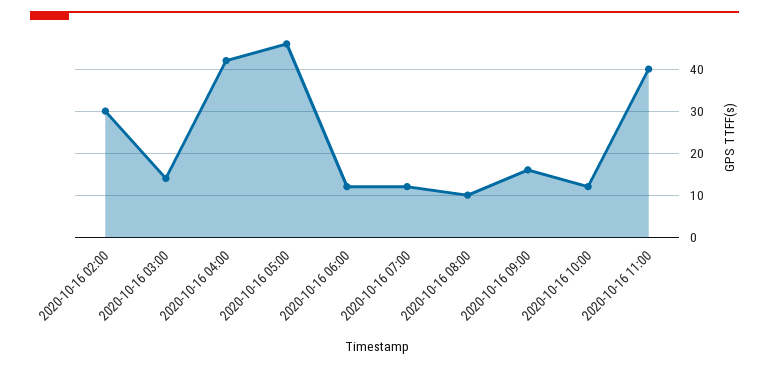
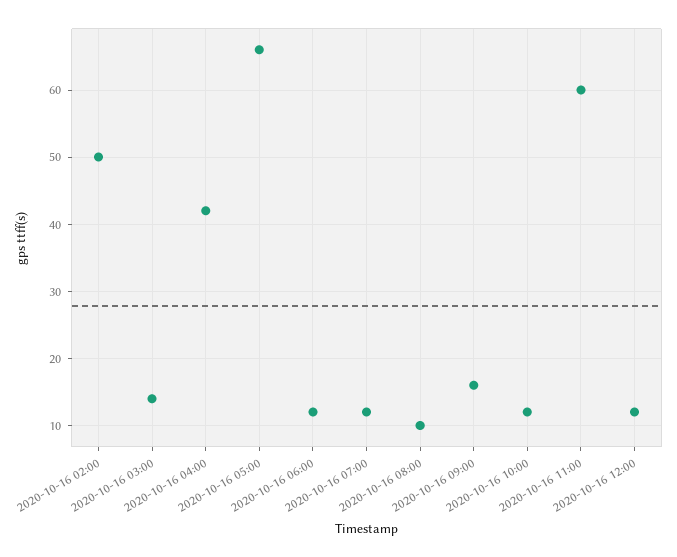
2020-10-16 02:00: 30 -> 50
2020-10-16 05:00: 45 -> 66
2020-10-16 11:00: 40 -> 60
2020-10-16 12:00: none -> 12

